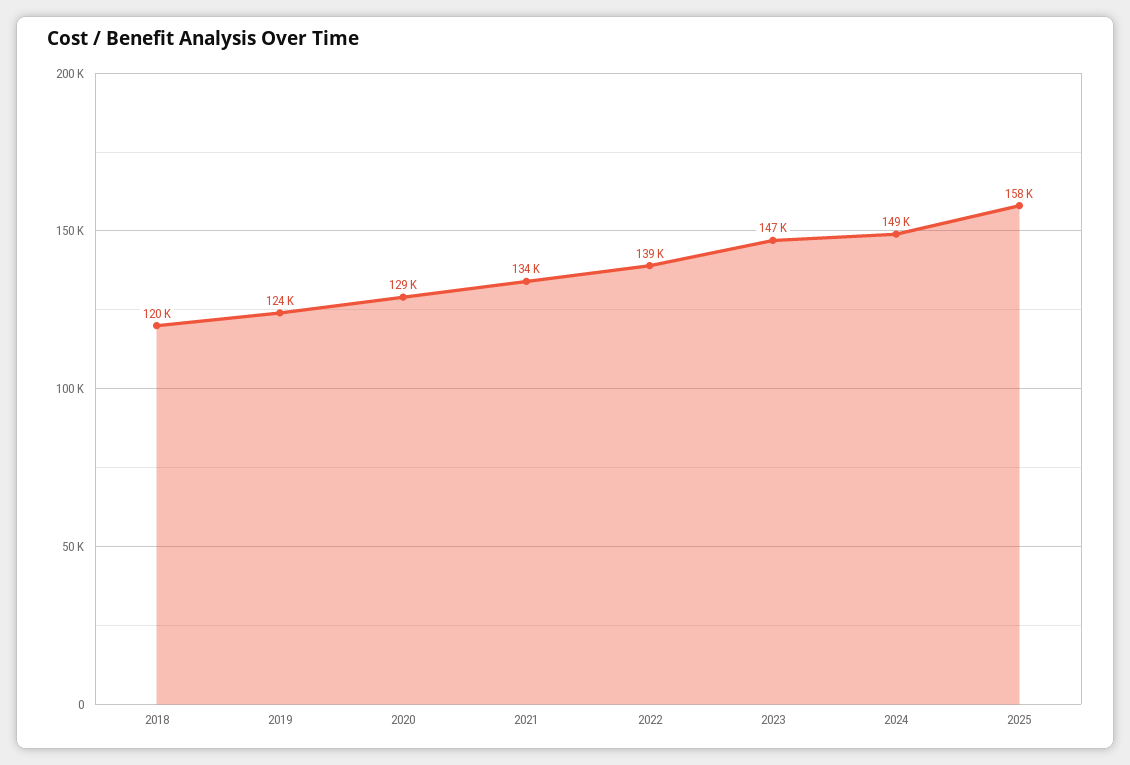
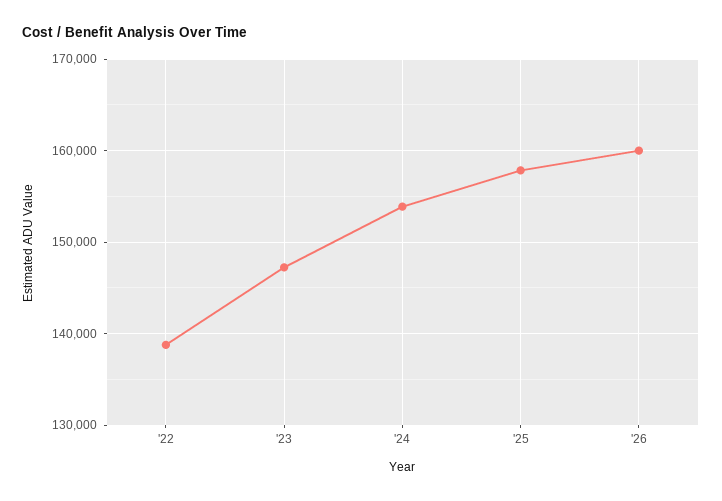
2018: 120000 -> none
2019: 124000 -> none
2020: 129000 -> none
2021: 134000 -> none
2024: 149000 -> 154000
'26: none -> 160000

